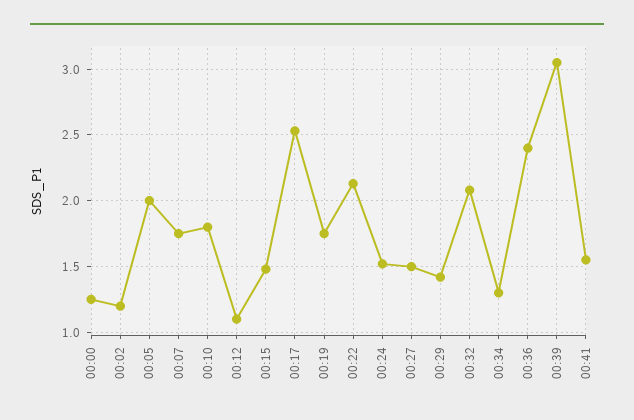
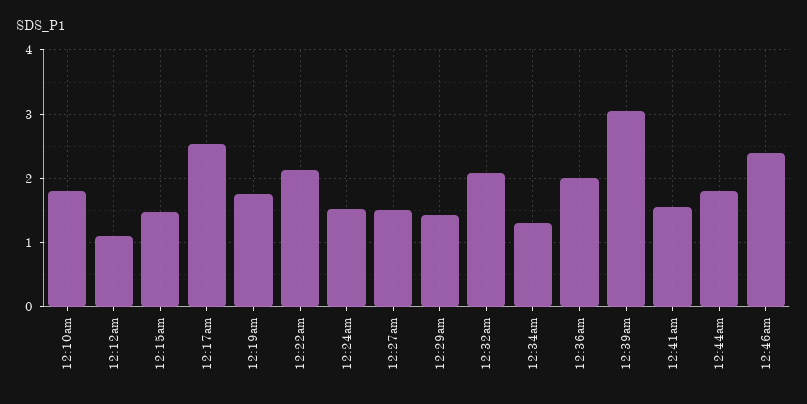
00:00: 1.25 -> none
00:02: 1.2 -> none
00:05: 2 -> none
00:07: 1.75 -> none
00:36: 2.4 -> 2
12:44am: none -> 1.8
12:46am: none -> 2.4

